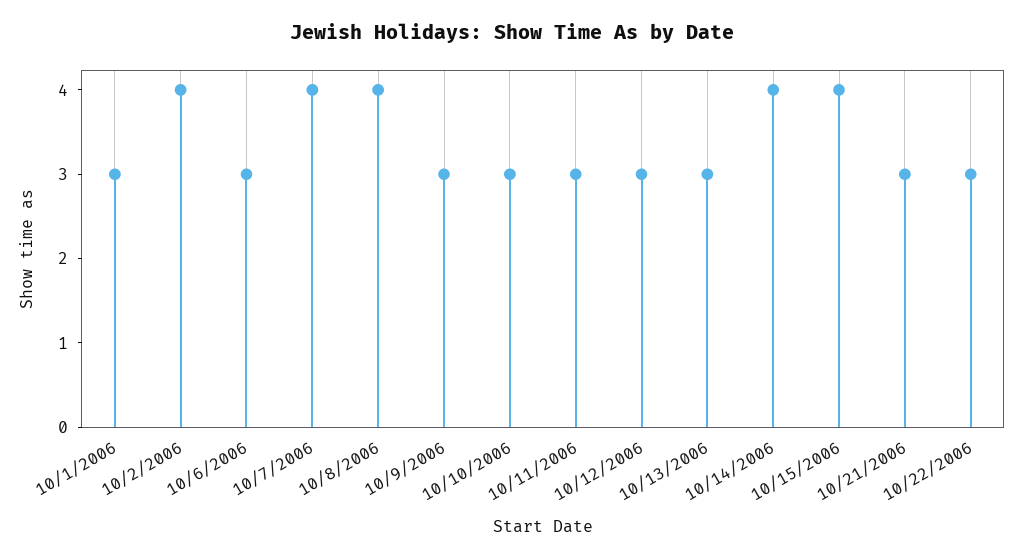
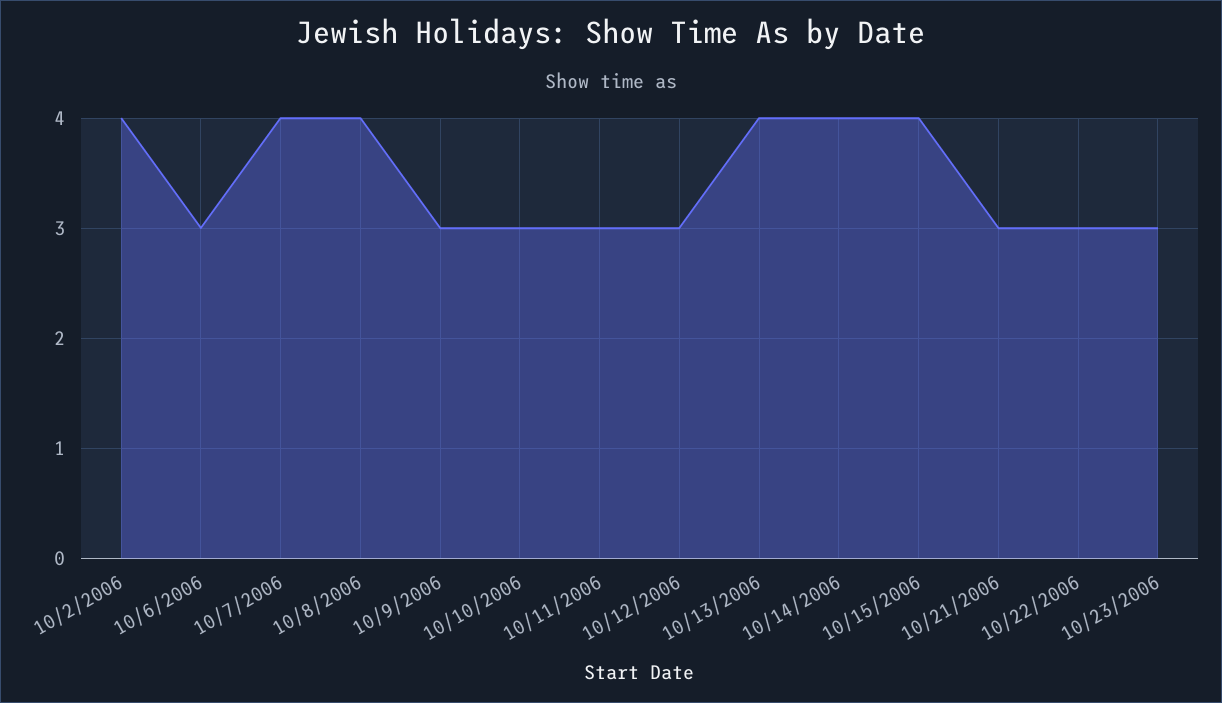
10/1/2006: 3 -> none
10/13/2006: 3 -> 4
10/23/2006: none -> 3

